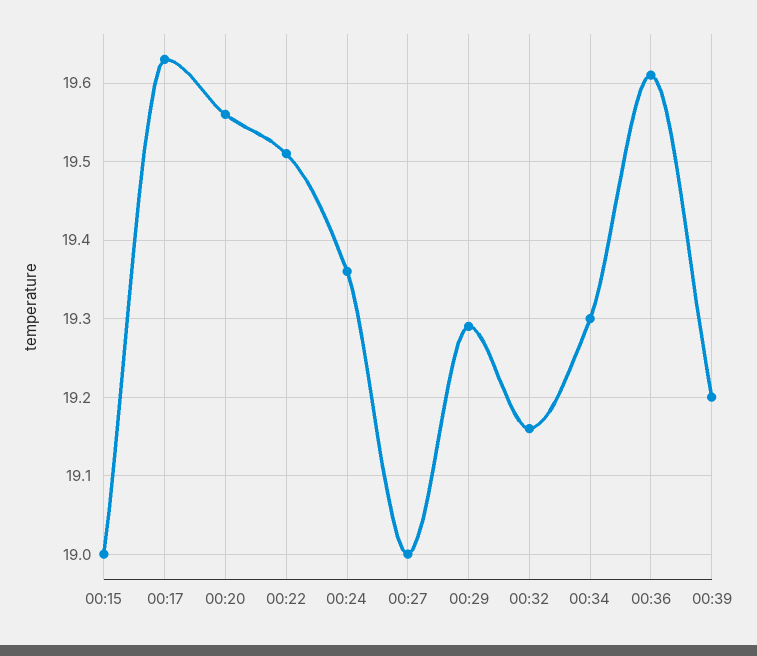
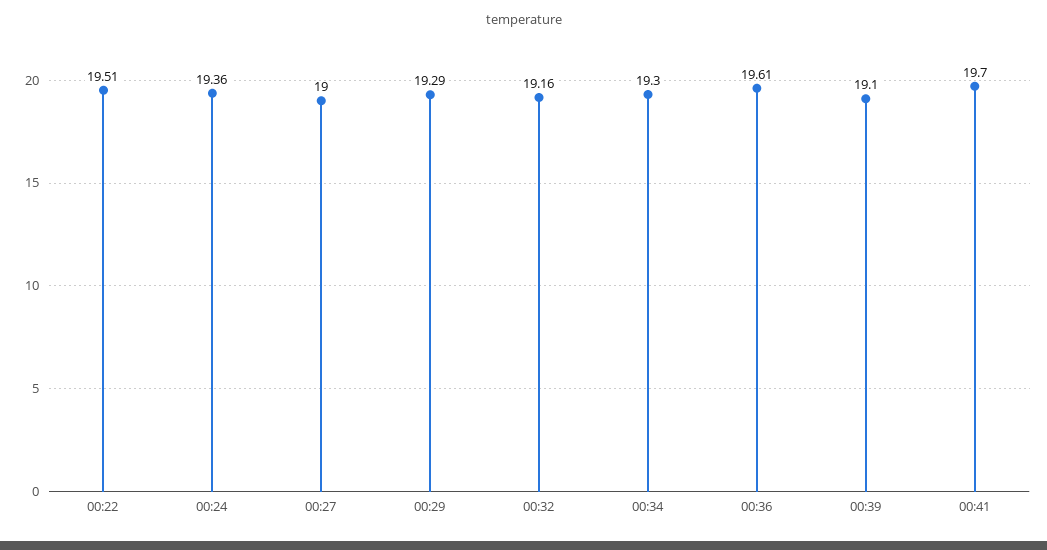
00:15: 19 -> none
00:17: 19.63 -> none
00:20: 19.56 -> none
00:39: 19.2 -> 19.1
00:41: none -> 19.7

